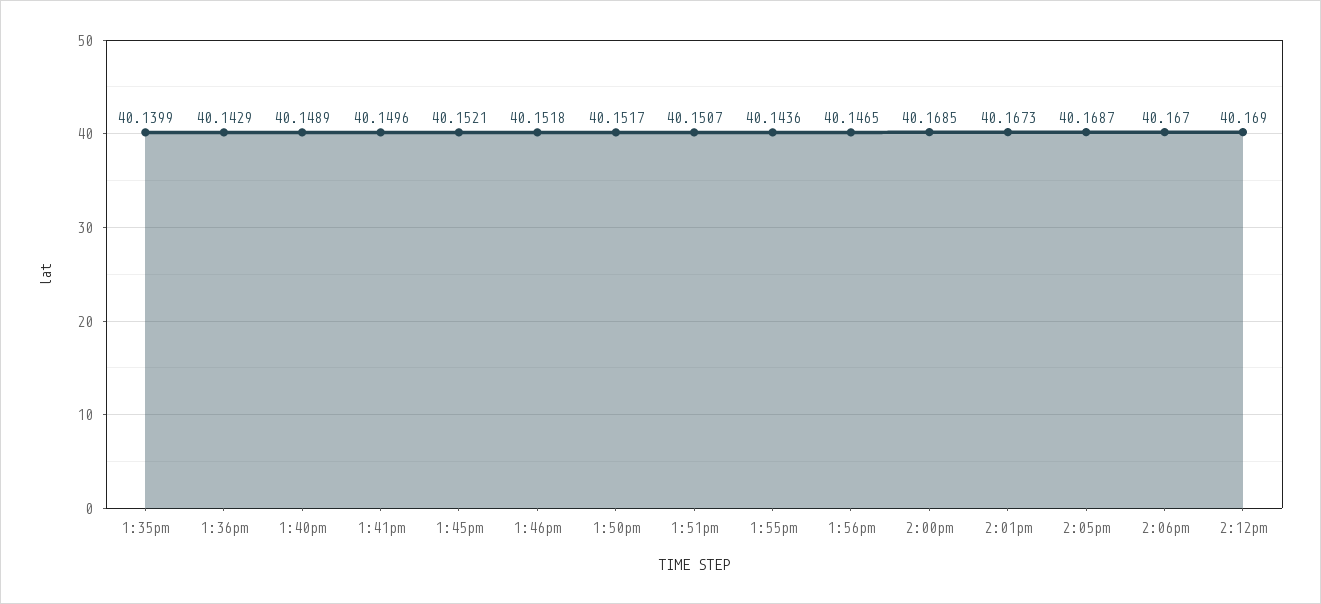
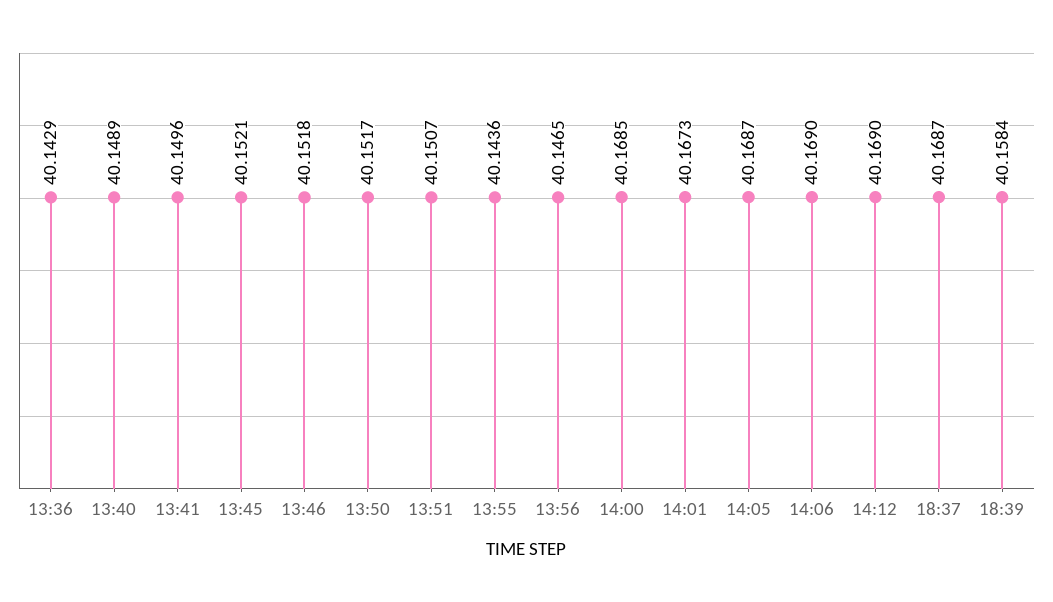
1:35pm: 40.1399 -> none
2:06pm: 40.167 -> 40.169
18:37: none -> 40.1687
18:39: none -> 40.1584

